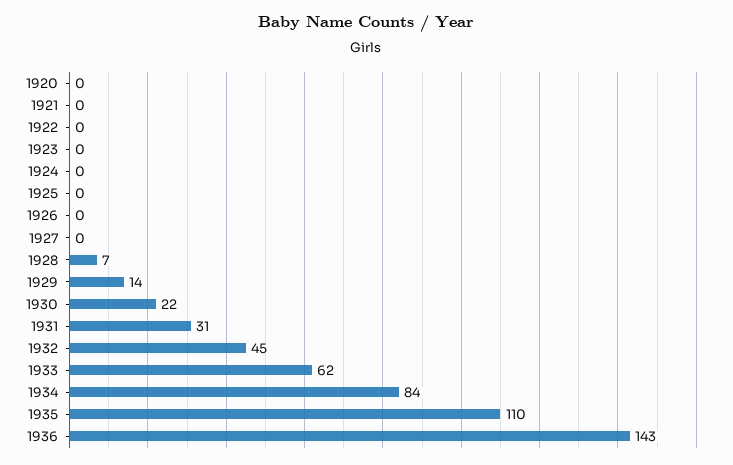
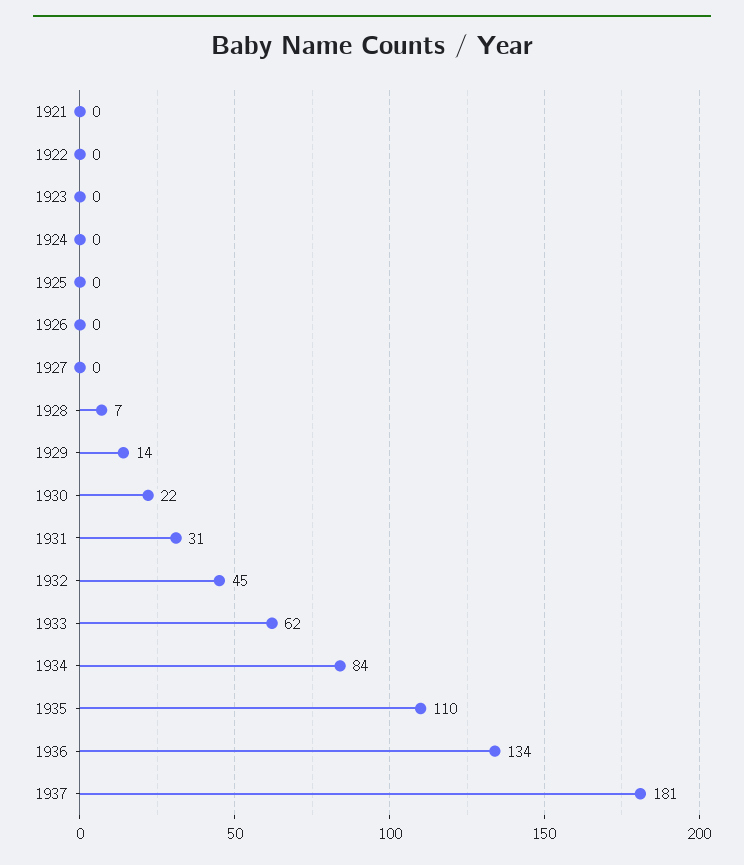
1920: 0 -> none
1936: 143 -> 134
1937: none -> 181

